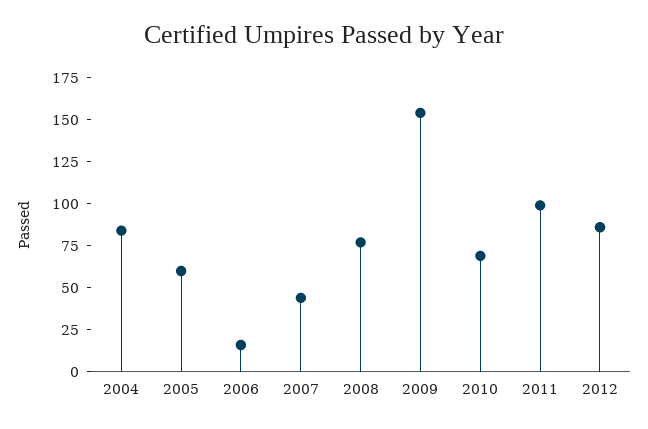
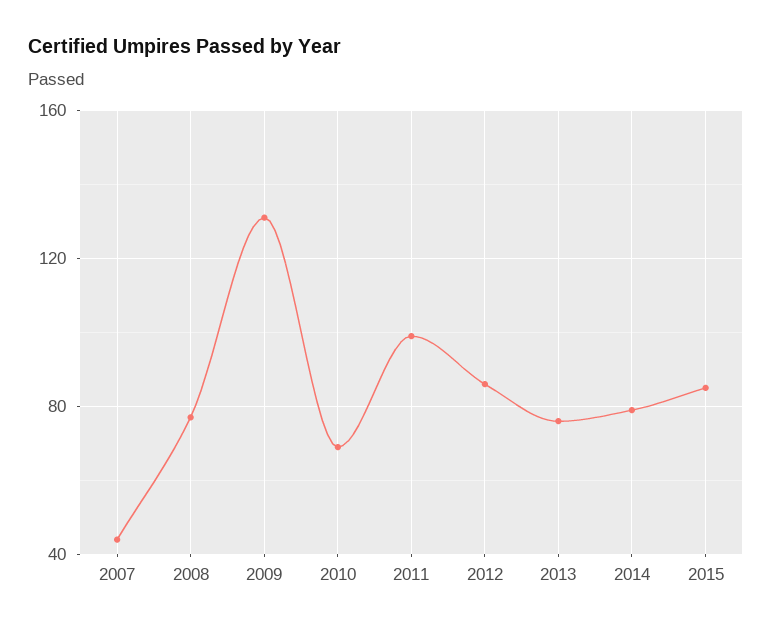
2004: 85 -> none
2005: 60 -> none
2006: 15 -> none
2009: 155 -> 130
2013: none -> 75
2014: none -> 80
2015: none -> 85

